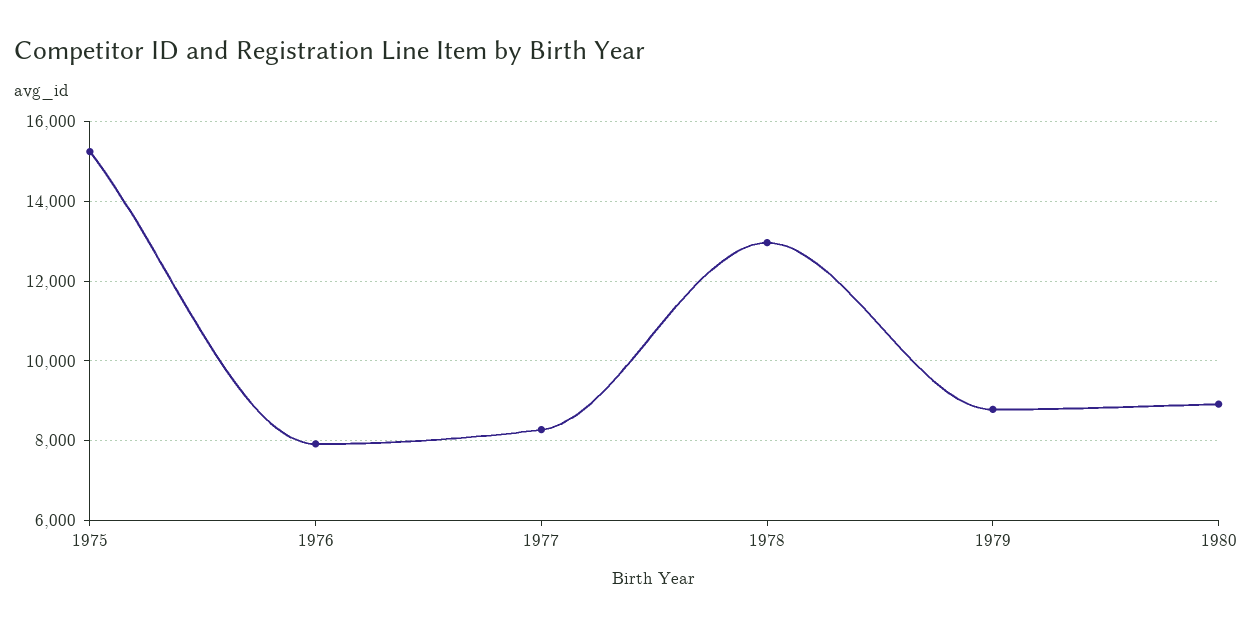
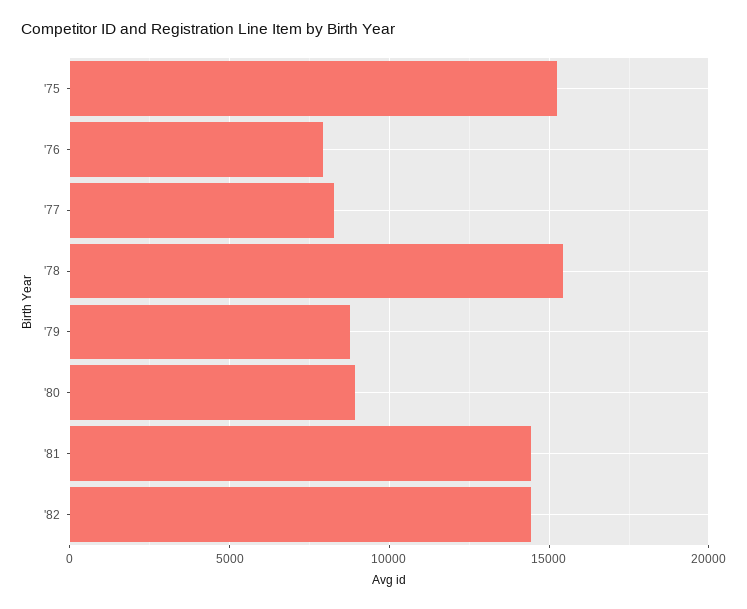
1978: 13000 -> 15500
'81: none -> 14500
'82: none -> 14500

